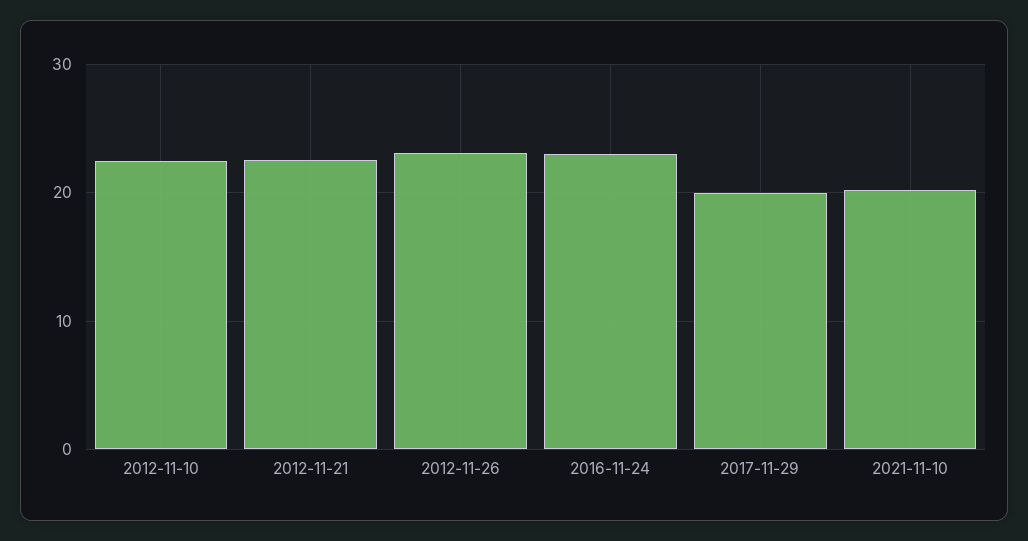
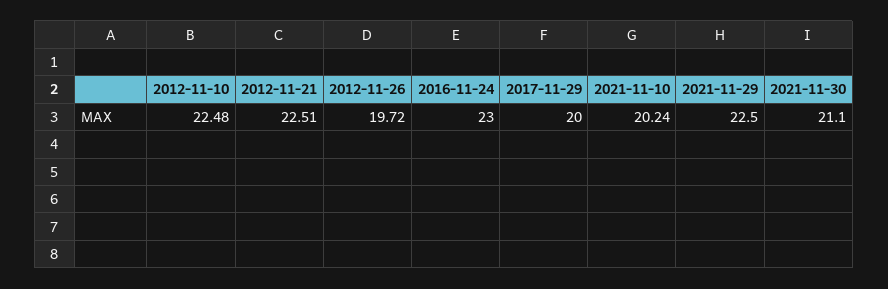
2012-11-26: 23 -> 19.72
2021-11-29: none -> 22.5
2021-11-30: none -> 21.1

